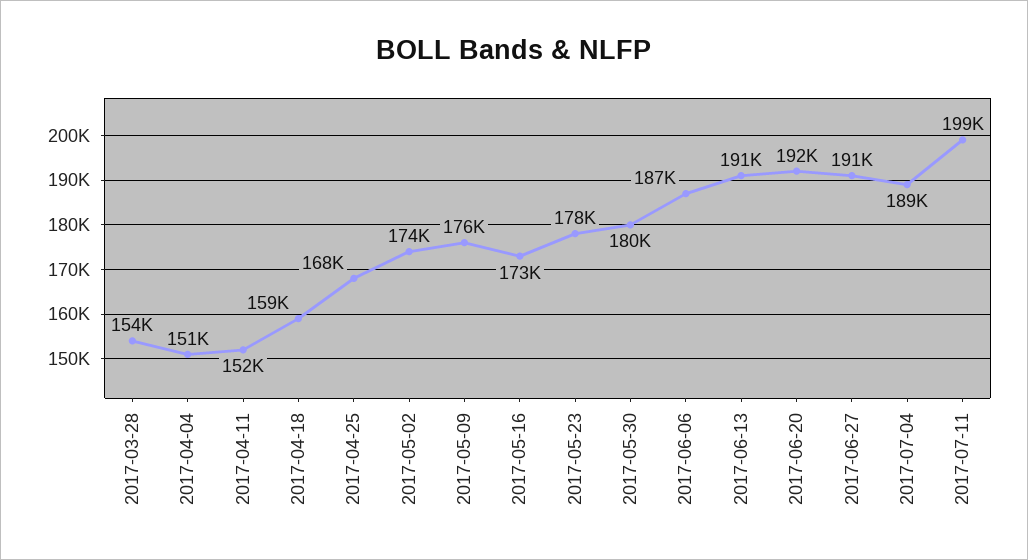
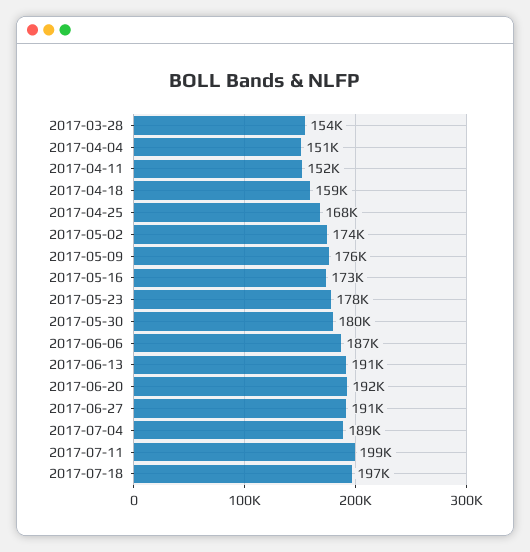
2017-07-18: none -> 197000

